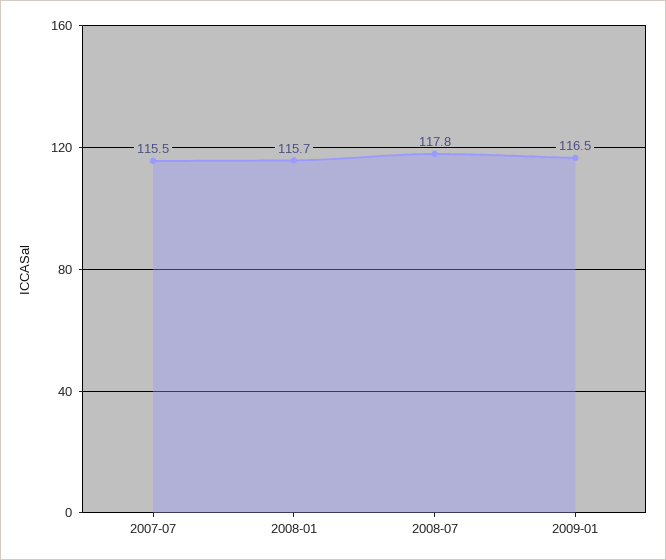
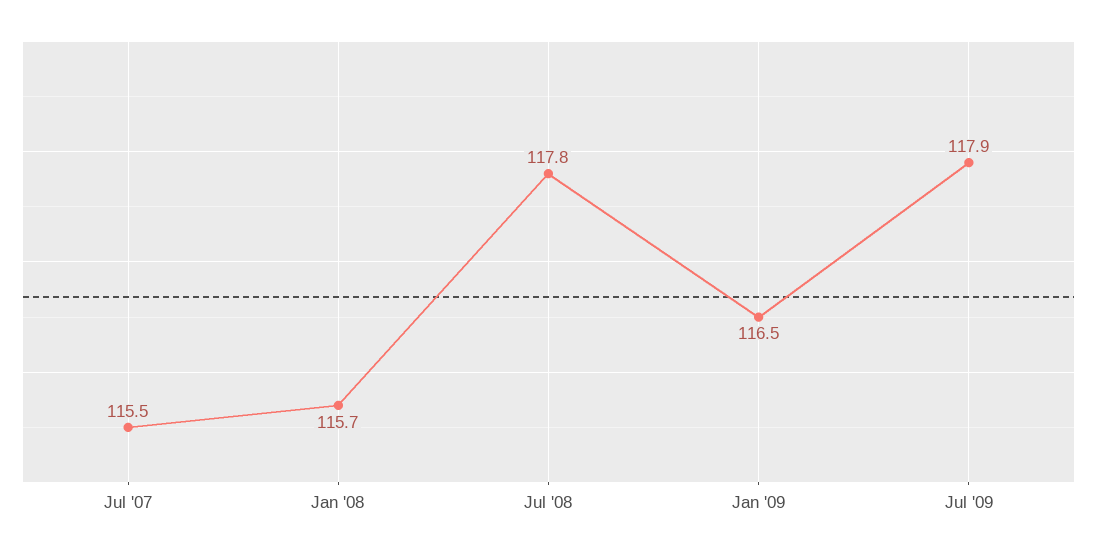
Jul '09: none -> 117.9

